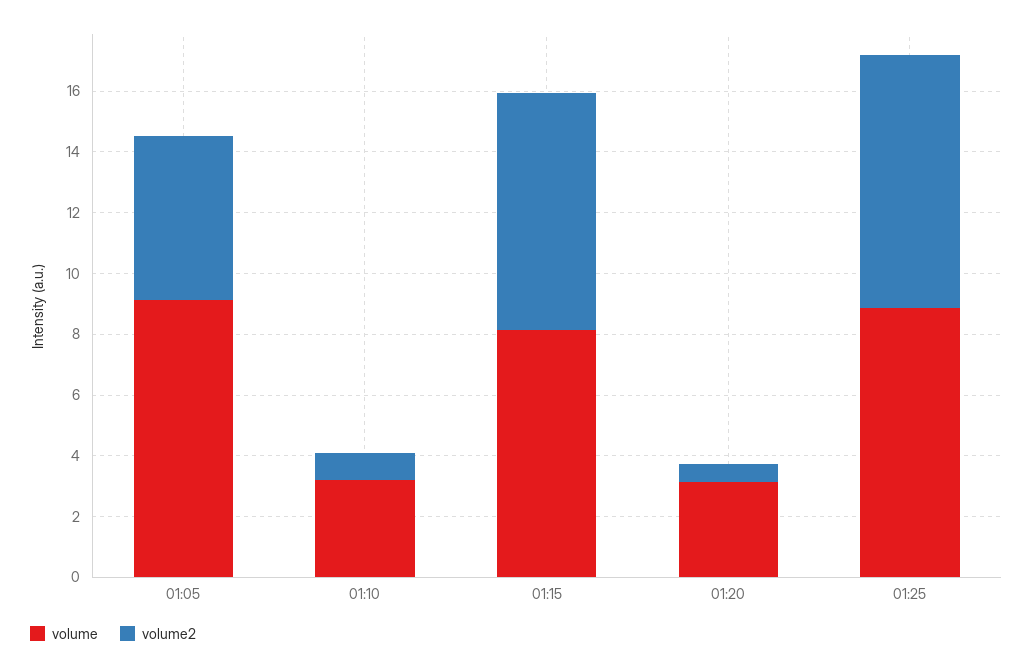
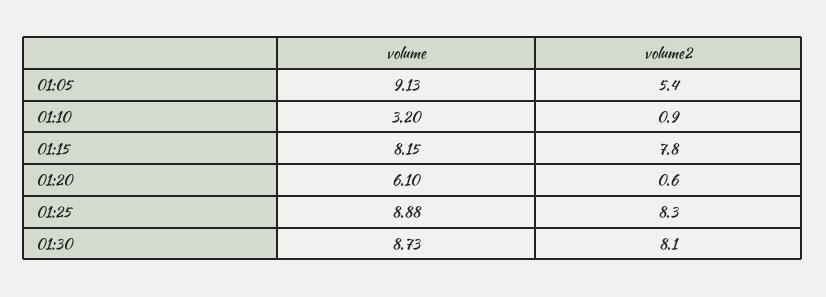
volume, 01:20: 3 -> 6.1
volume, 01:30: none -> 8.73
volume2, 01:30: none -> 8.1

